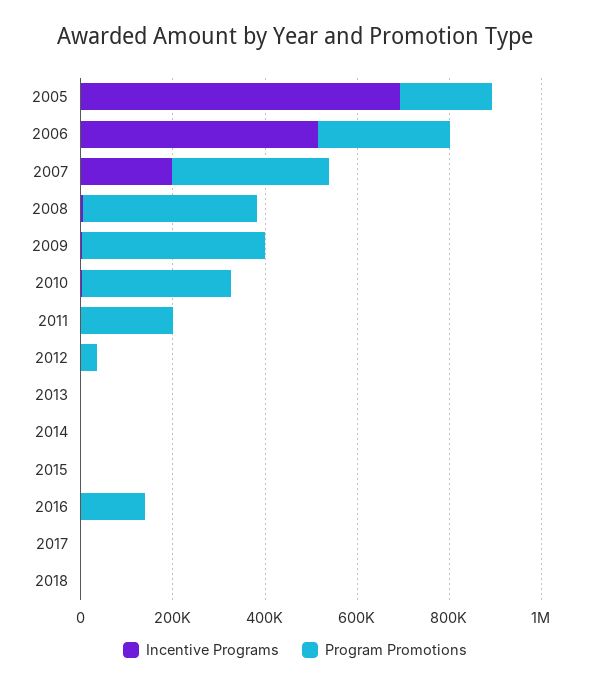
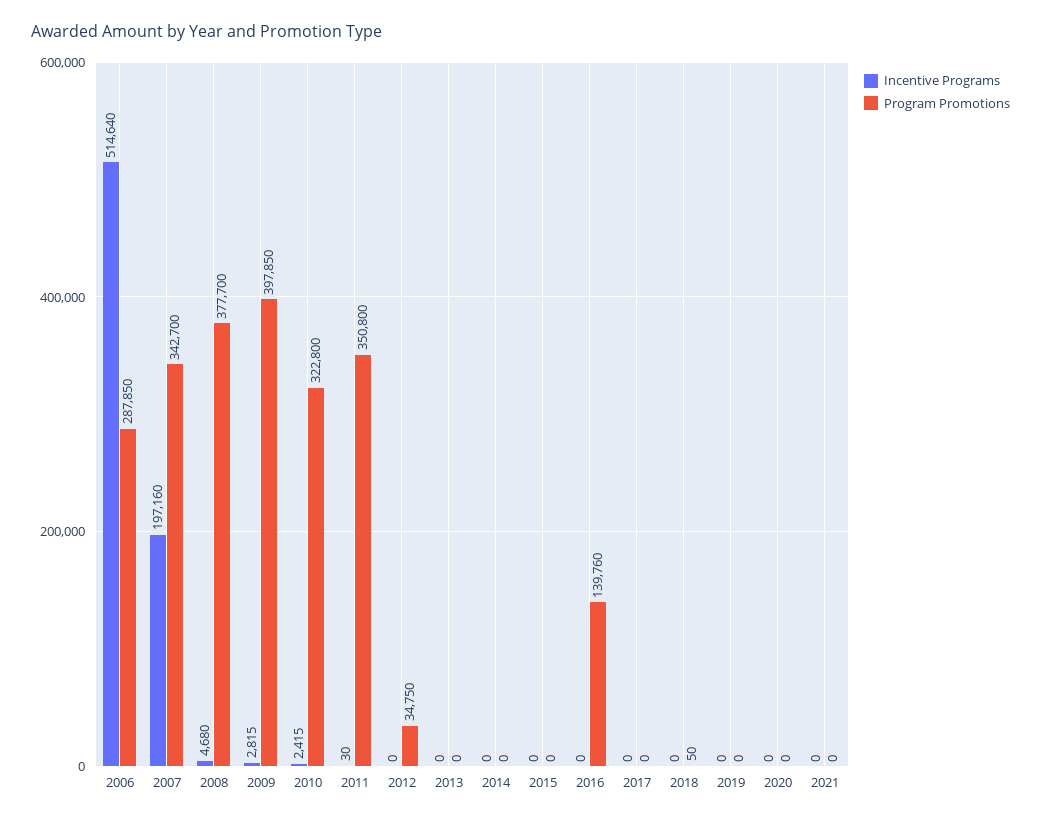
Incentive Programs, 2005: 700000 -> none
Program Promotions, 2005: 200000 -> none
Program Promotions, 2011: 200000 -> 350800
Incentive Programs, 2019: none -> 0
Program Promotions, 2019: none -> 0
Incentive Programs, 2020: none -> 0
Program Promotions, 2020: none -> 0
Incentive Programs, 2021: none -> 0
Program Promotions, 2021: none -> 0

